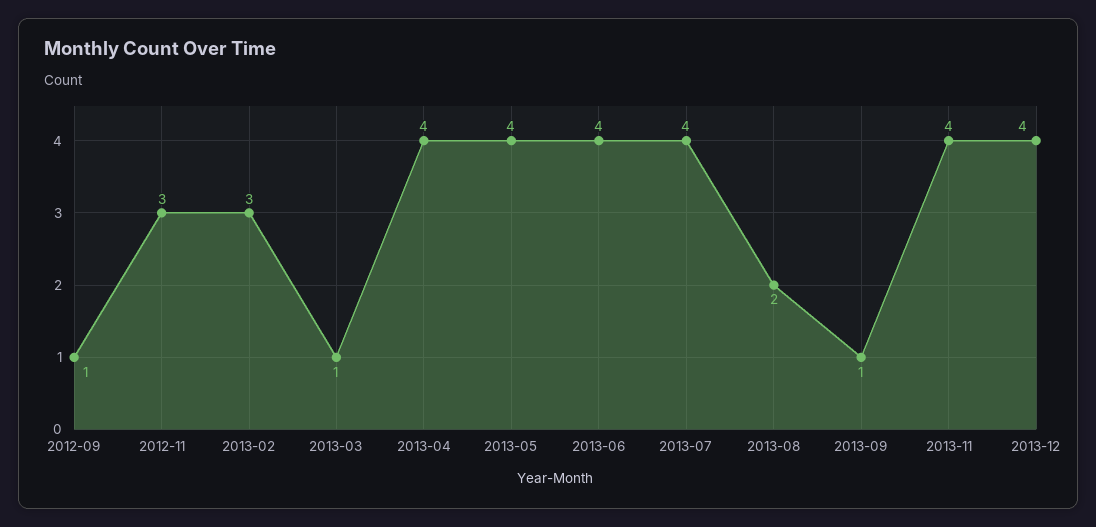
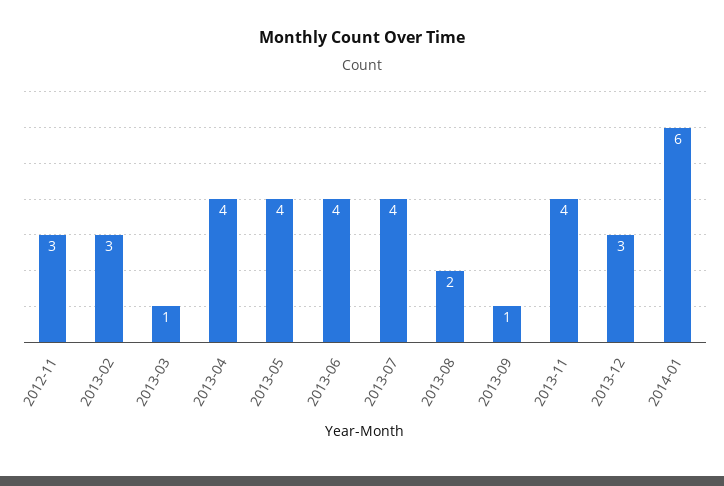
2012-09: 1 -> none
2013-12: 4 -> 3
2014-01: none -> 6

